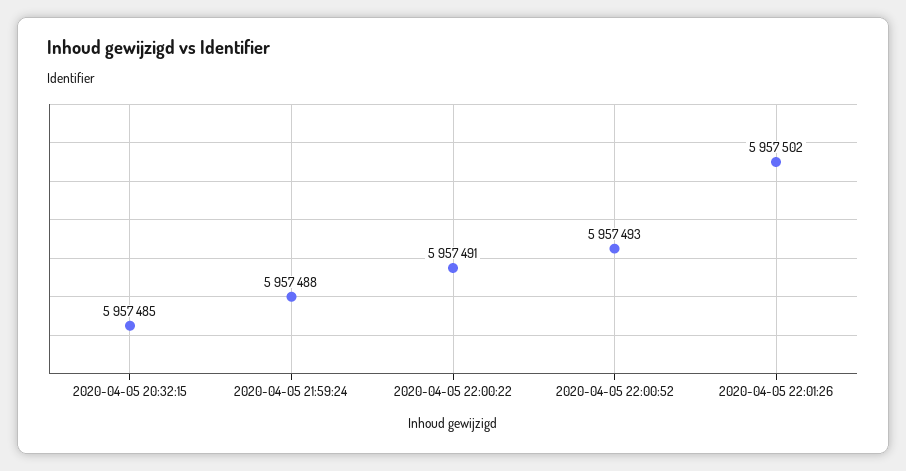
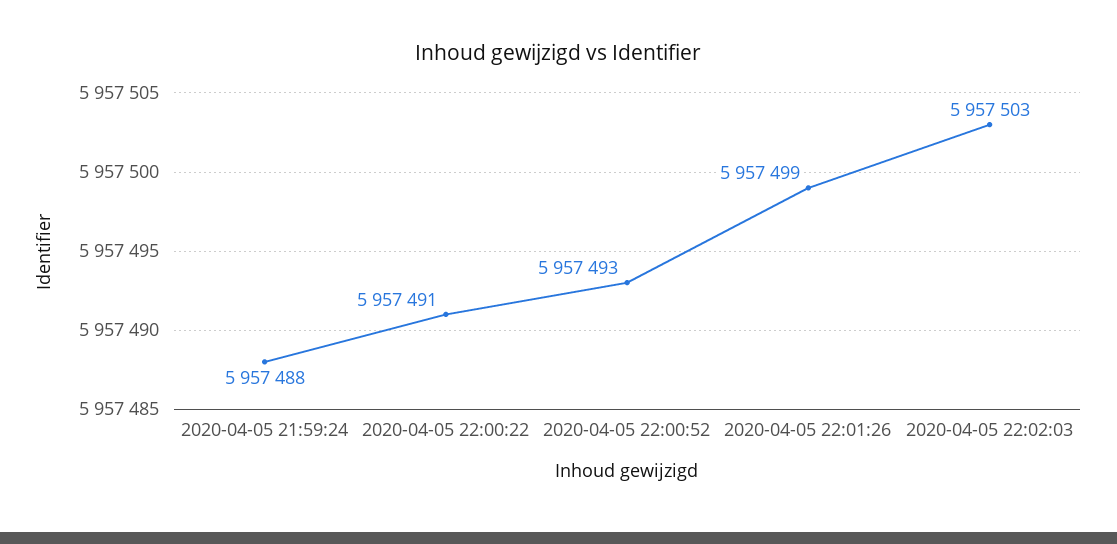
2020-04-05 20:32:15: 5957485 -> none
2020-04-05 22:01:26: 5957502 -> 5957499
2020-04-05 22:02:03: none -> 5957503

